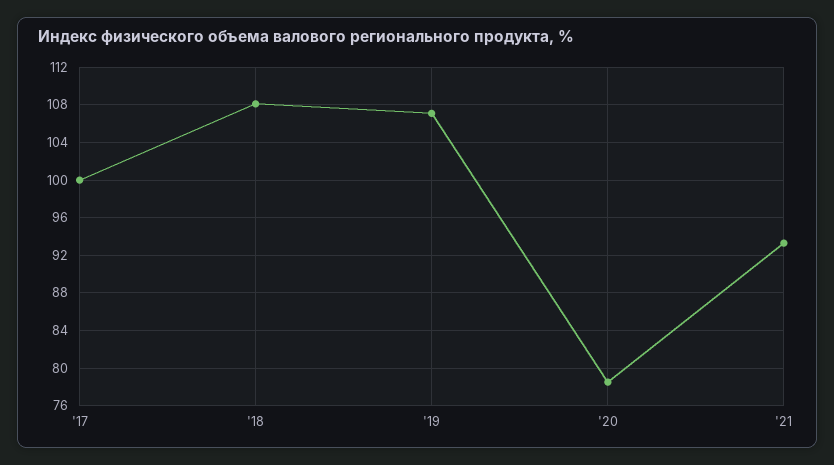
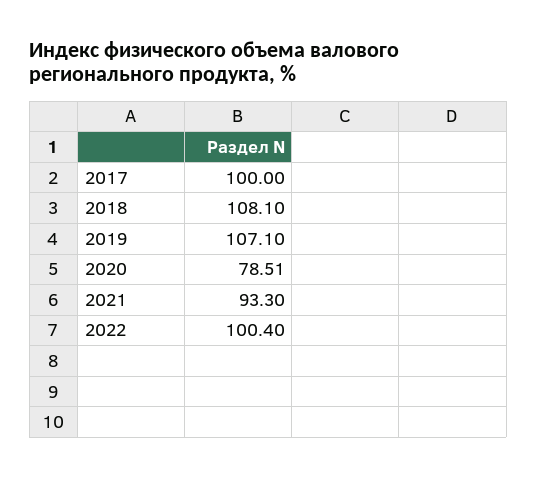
2022: none -> 100.4

